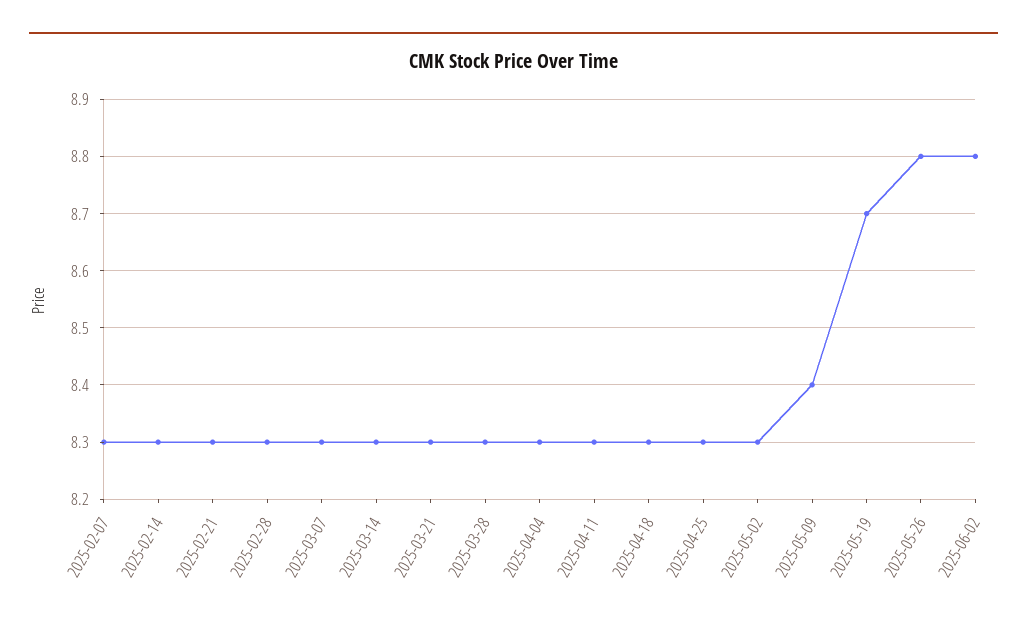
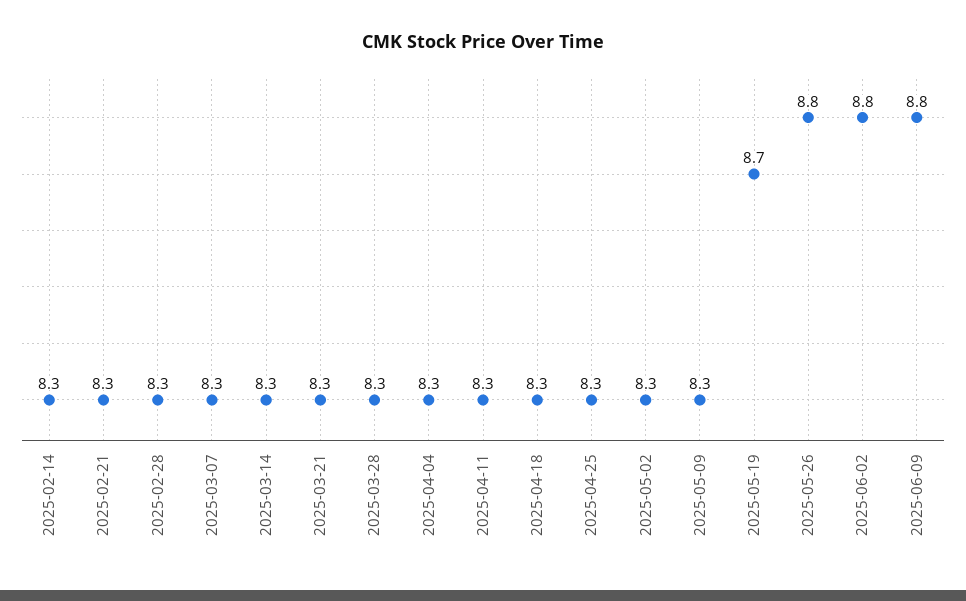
2025-02-07: 8.3 -> none
2025-05-09: 8.4 -> 8.3
2025-06-09: none -> 8.8

